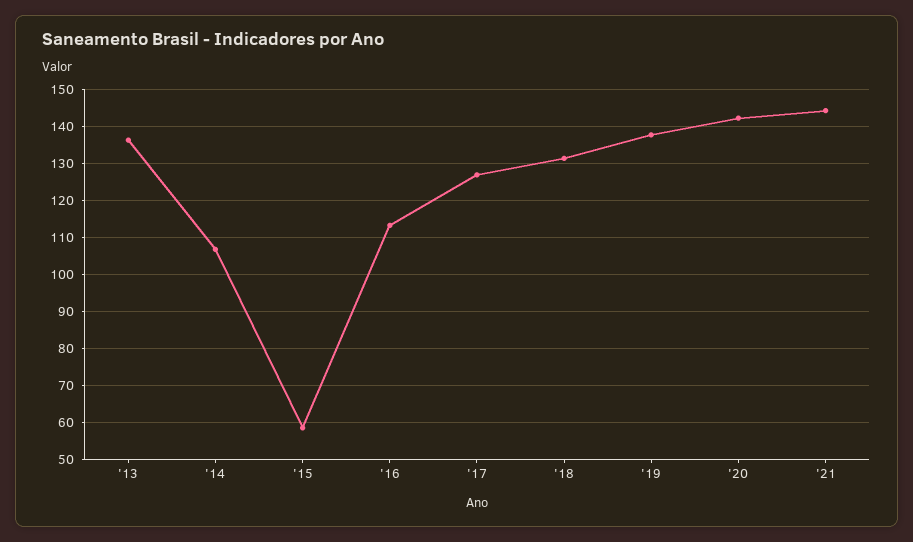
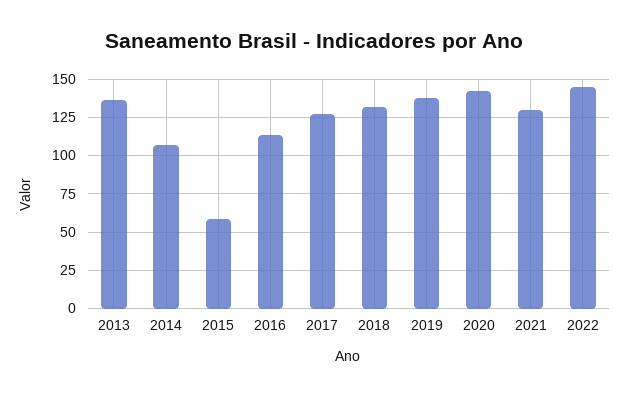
'21: 144 -> 130
2022: none -> 145

